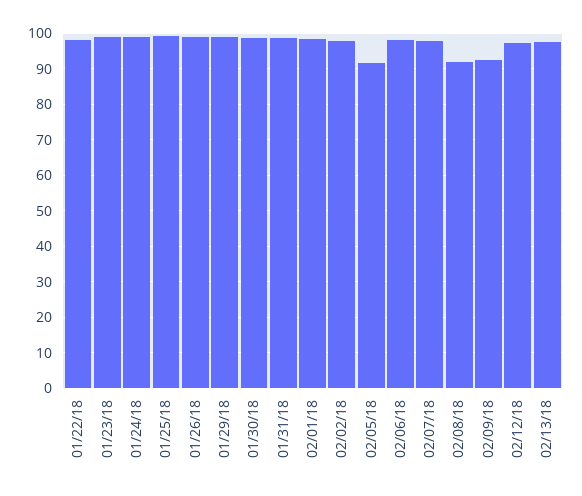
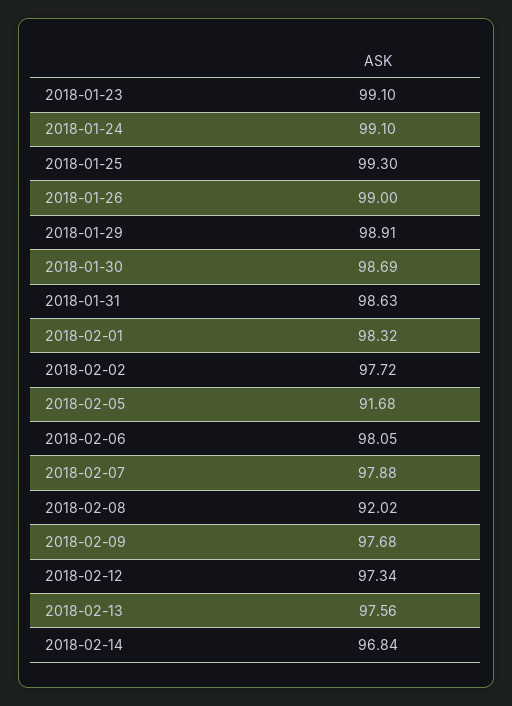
01/22/18: 98 -> none
02/09/18: 92 -> 97.68
2018-02-14: none -> 96.84

